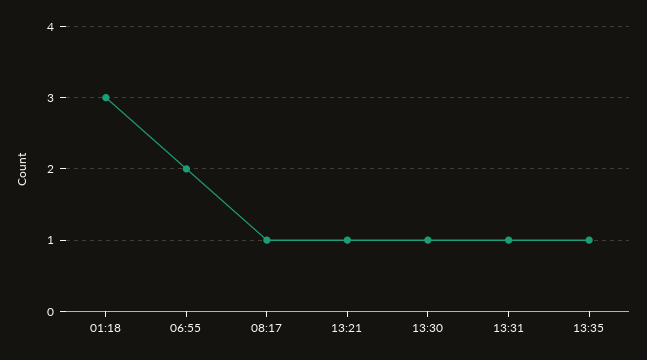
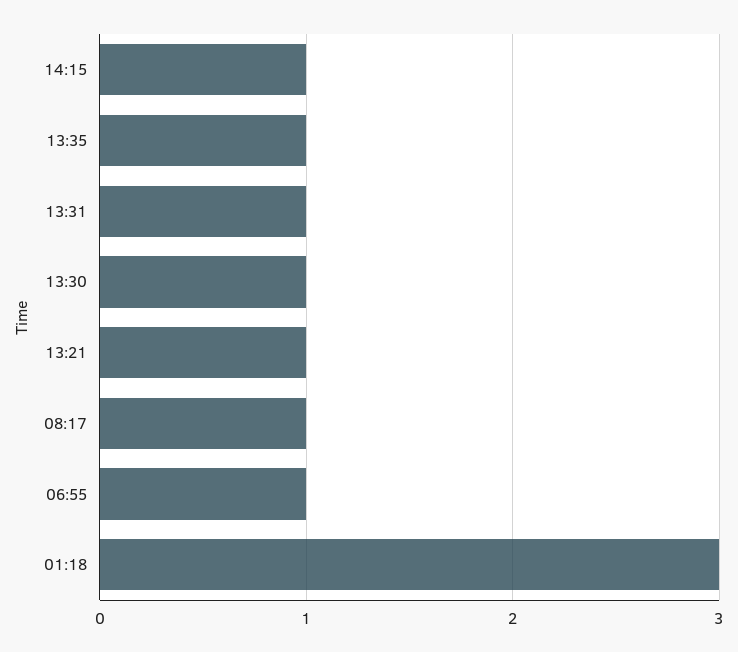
06:55: 2 -> 1
14:15: none -> 1

